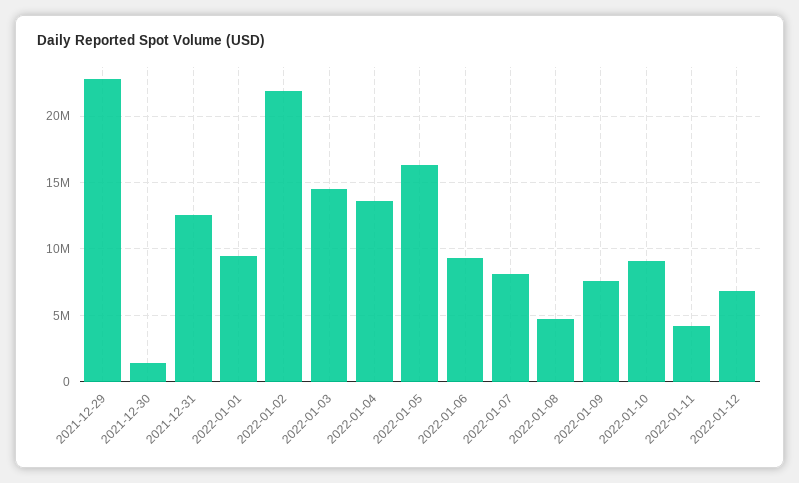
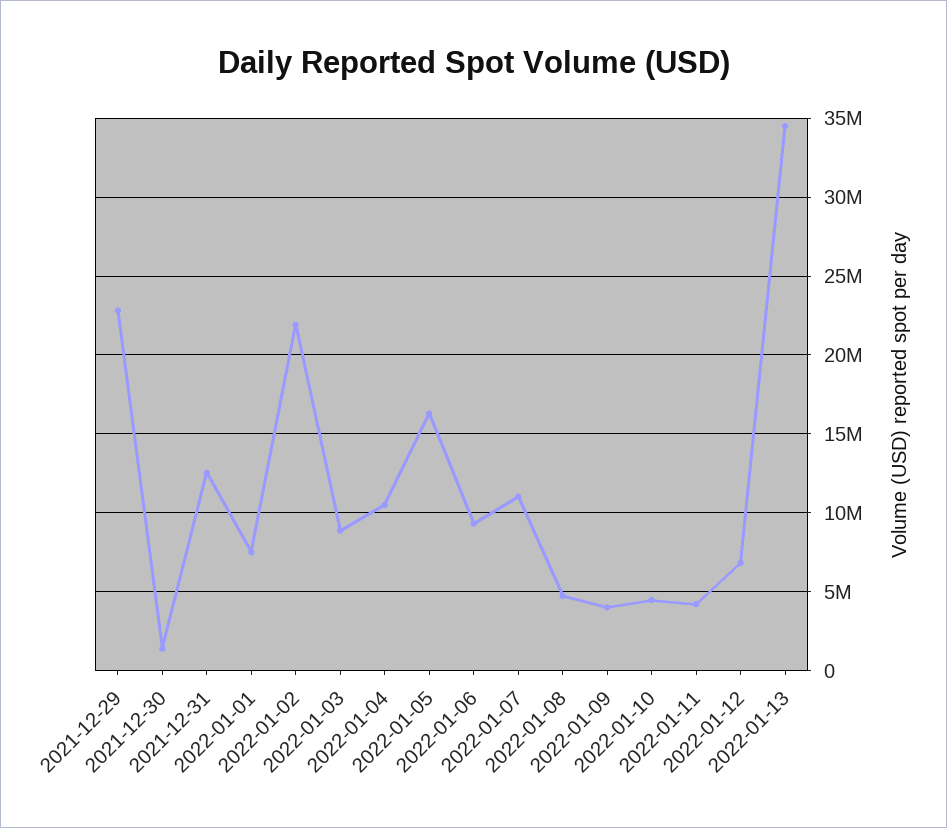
2022-01-01: 9500000 -> 7500000
2022-01-03: 14500000 -> 9000000
2022-01-04: 13500000 -> 10500000
2022-01-07: 8000000 -> 11000000
2022-01-09: 7500000 -> 4000000
2022-01-10: 9000000 -> 4500000
2022-01-13: none -> 34500000

